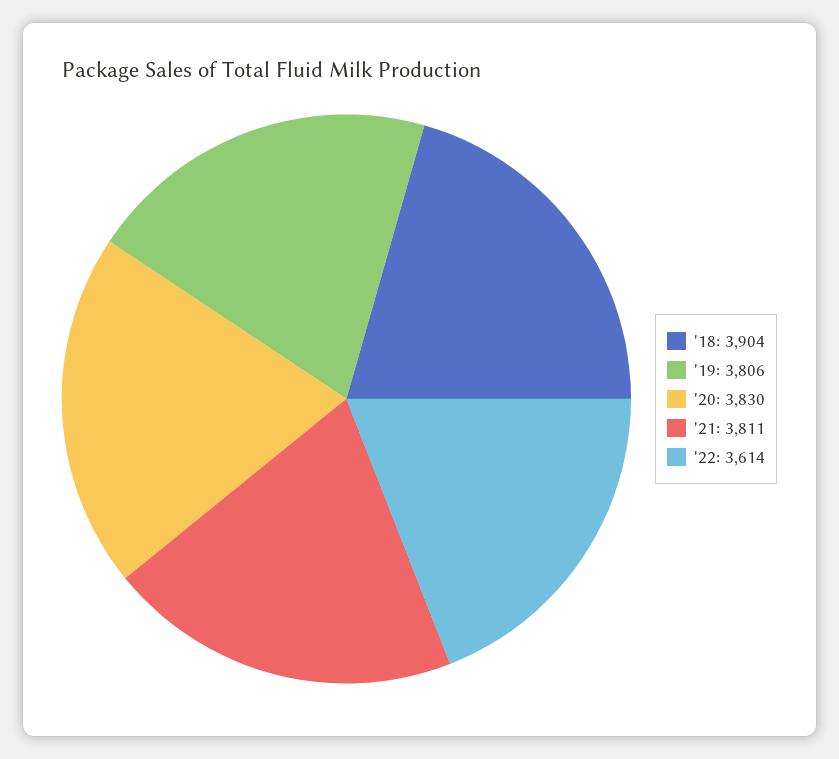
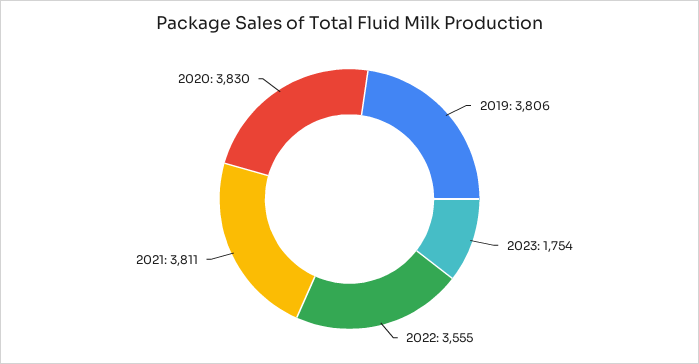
'18: 3904 -> none
'22: 3614 -> 3555
2023: none -> 1754

